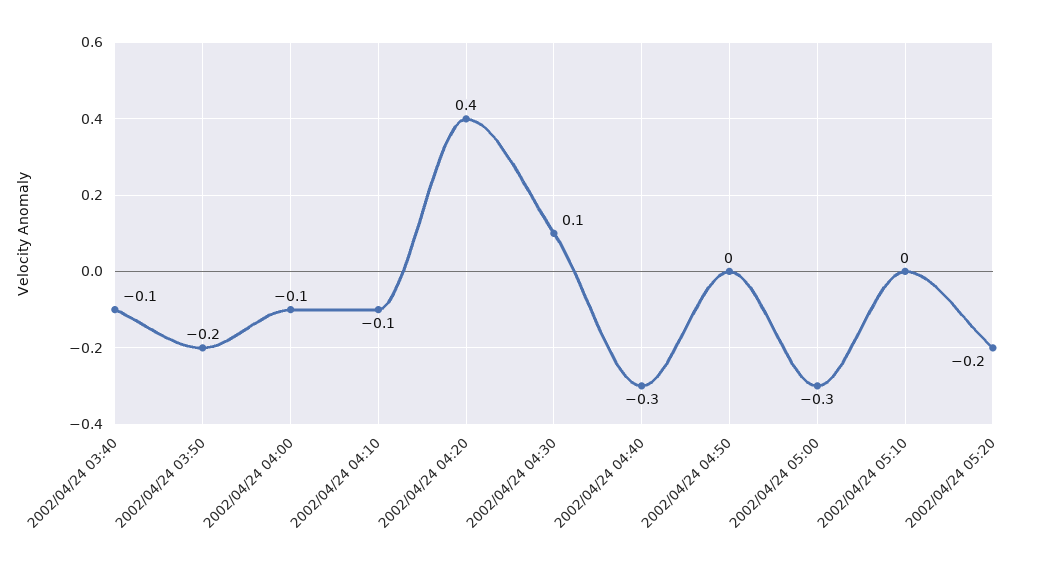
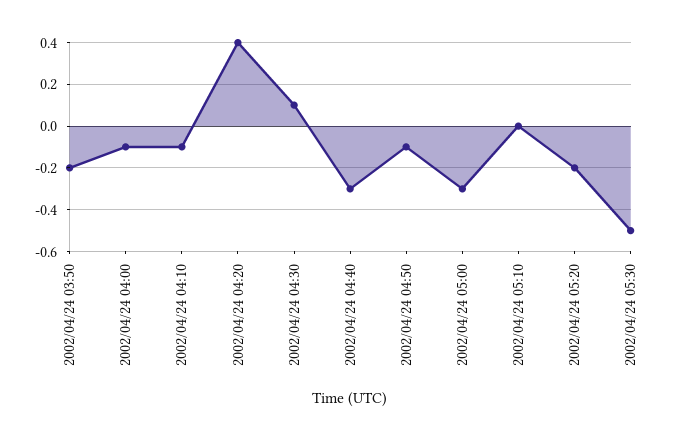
2002/04/24 03:40: -0.1 -> none
2002/04/24 04:50: 0 -> -0.1
2002/04/24 05:30: none -> -0.5

